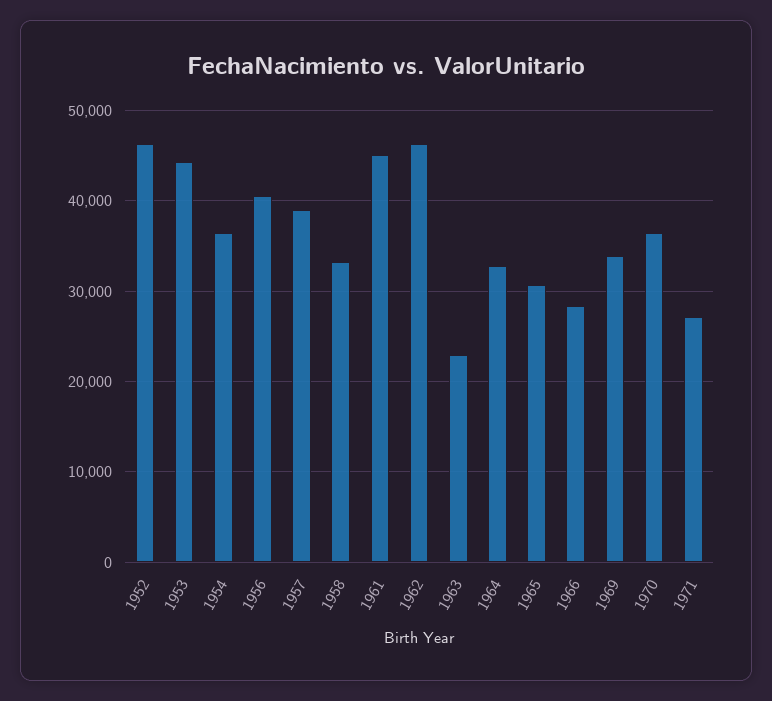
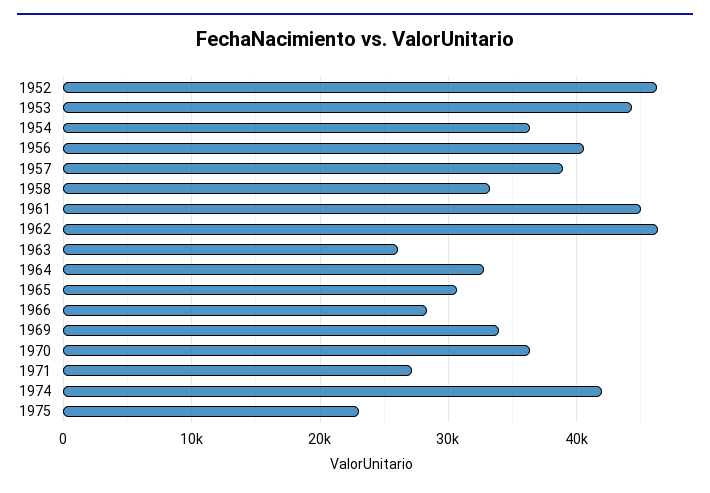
1963: 23000 -> 26000
1974: none -> 42000
1975: none -> 23000

